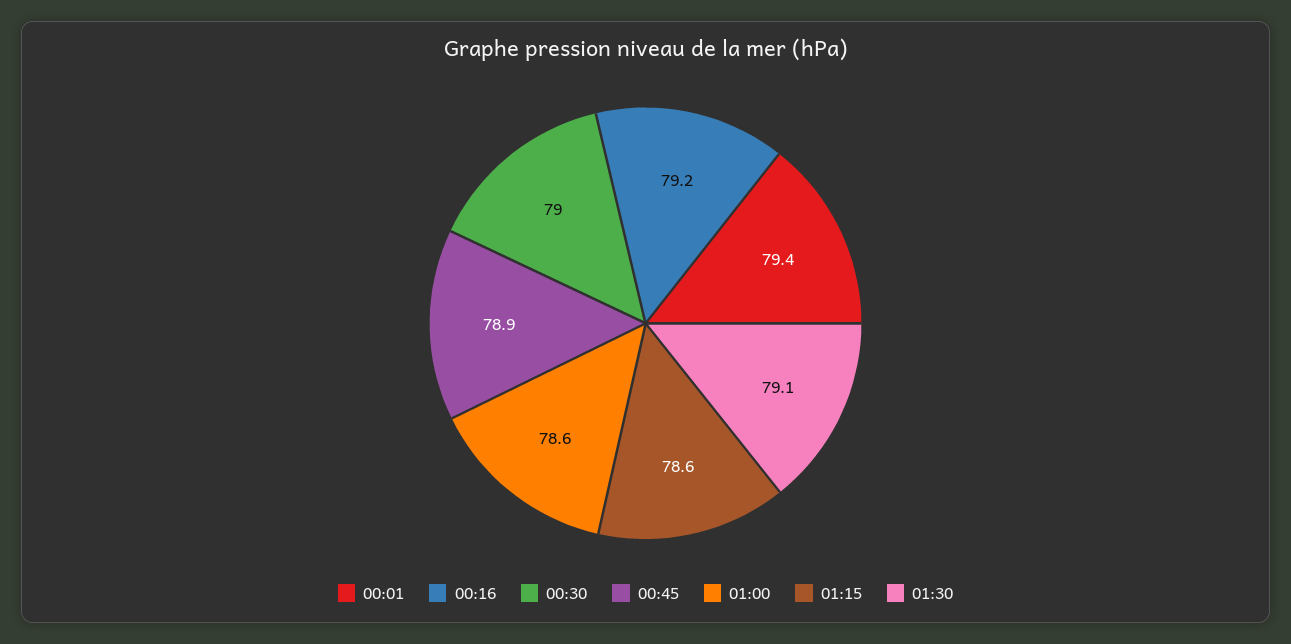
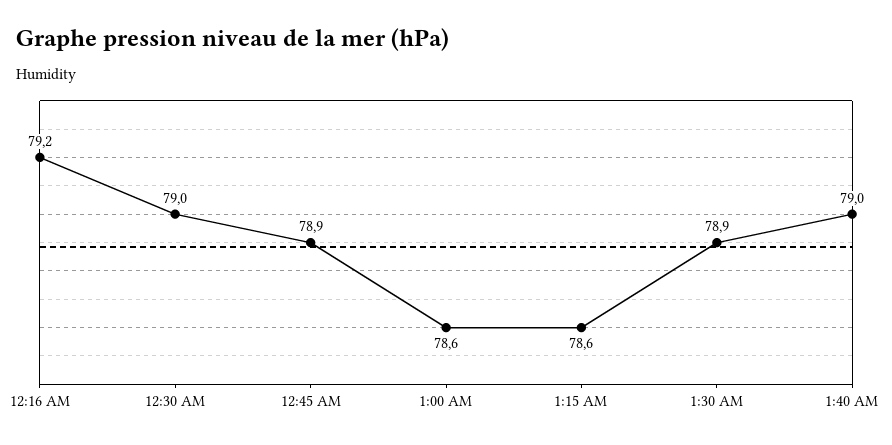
00:01: 79.4 -> none
01:30: 79.1 -> 78.9
1:40 AM: none -> 79

